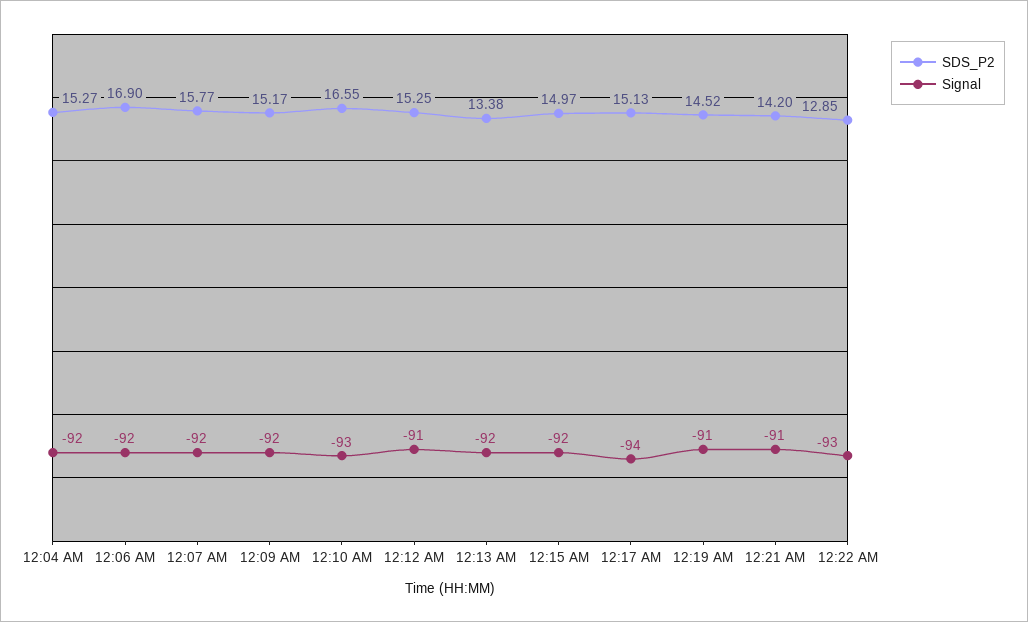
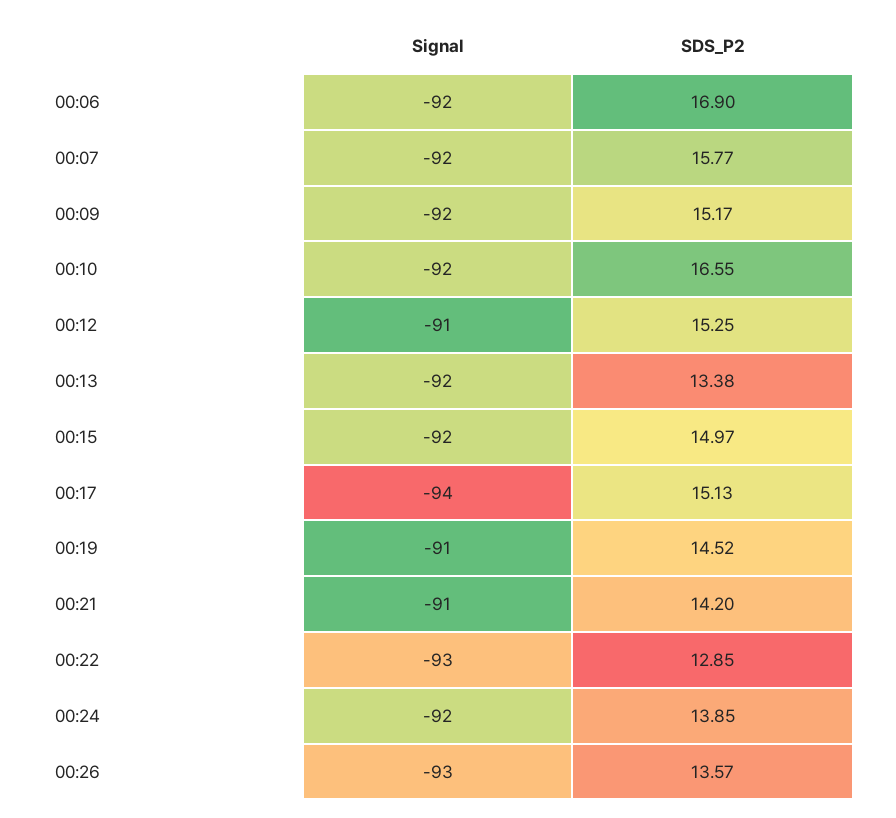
SDS_P2, 12:04 AM: 15.27 -> none
Signal, 12:04 AM: -92 -> none
Signal, 12:10 AM: -93 -> -92
Signal, 00:24: none -> -92
SDS_P2, 00:24: none -> 13.85
Signal, 00:26: none -> -93
SDS_P2, 00:26: none -> 13.57

